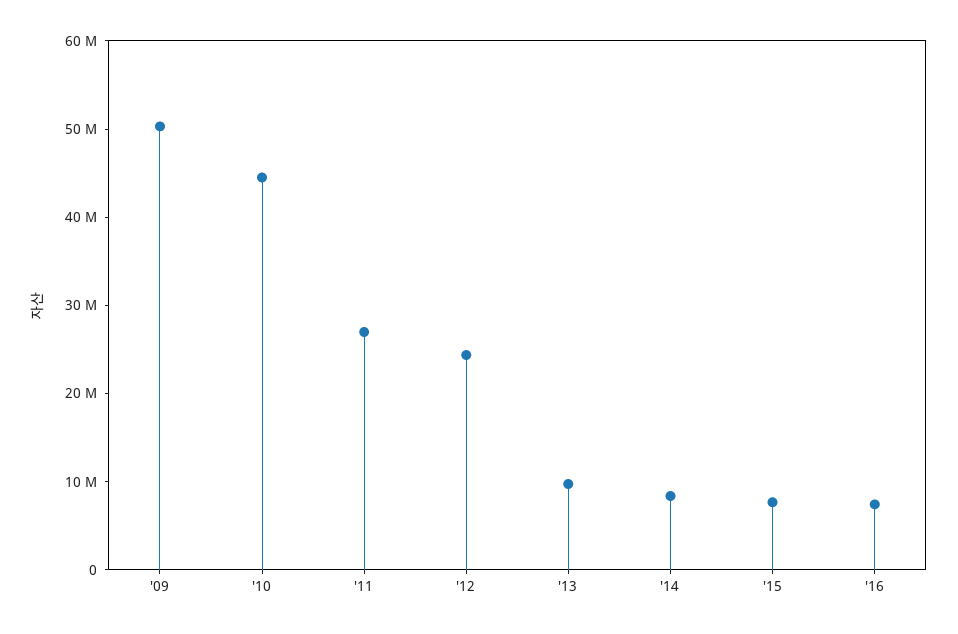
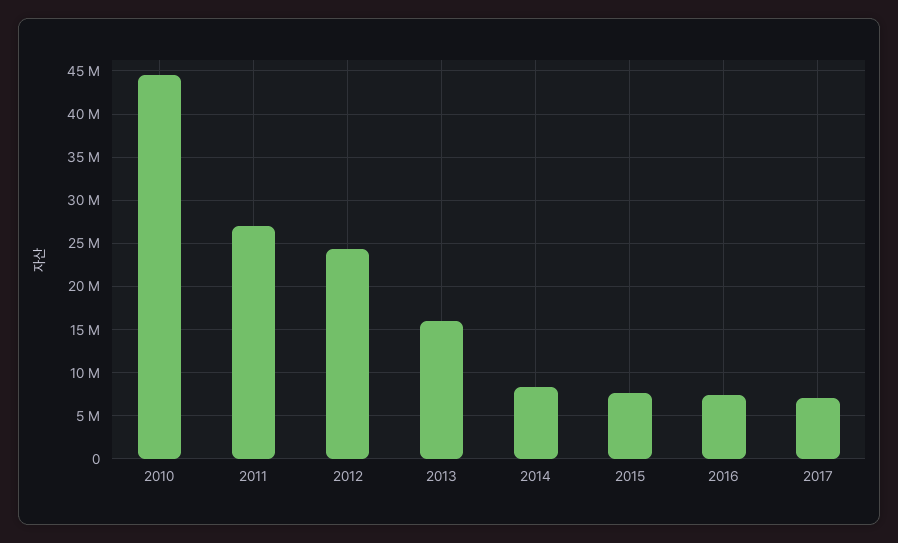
'09: 50000000 -> none
'13: 10000000 -> 16000000
2017: none -> 7000000

